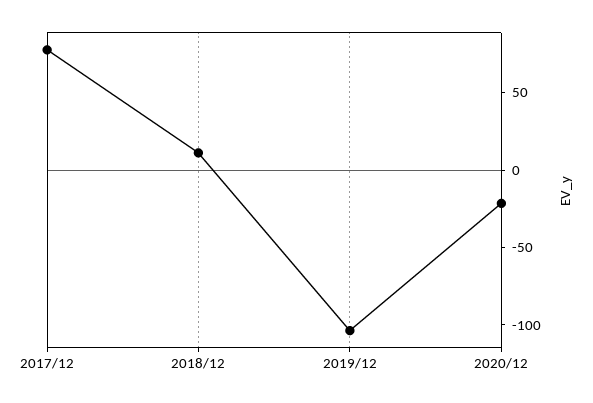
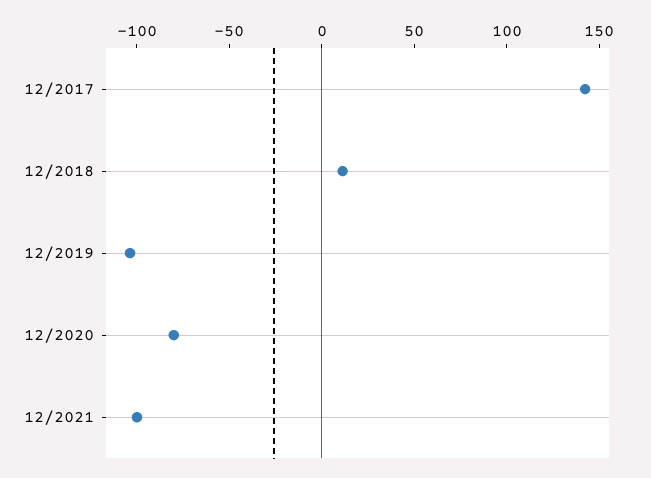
2017/12: 80 -> 140
2020/12: -20 -> -80
12/2021: none -> -100

